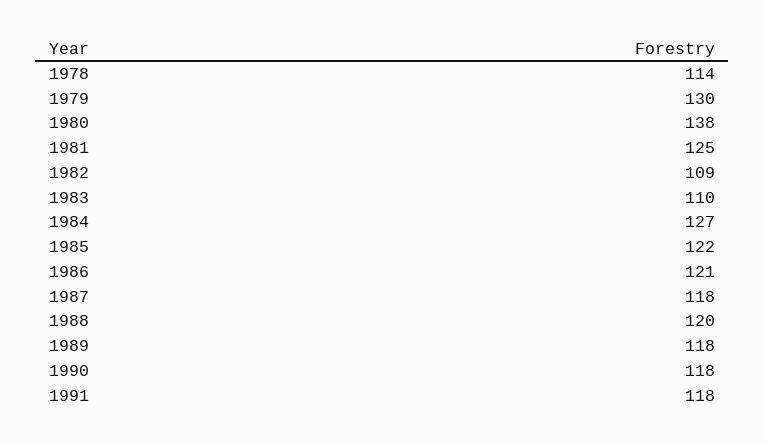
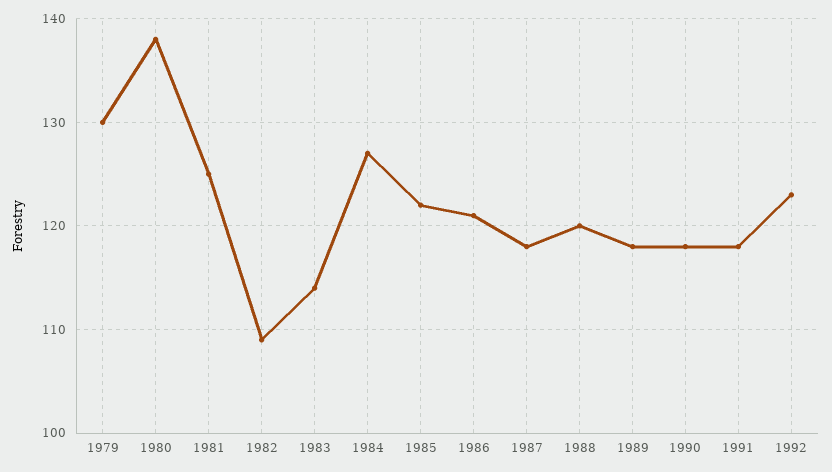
1978: 114 -> none
1983: 110 -> 114
1992: none -> 123

